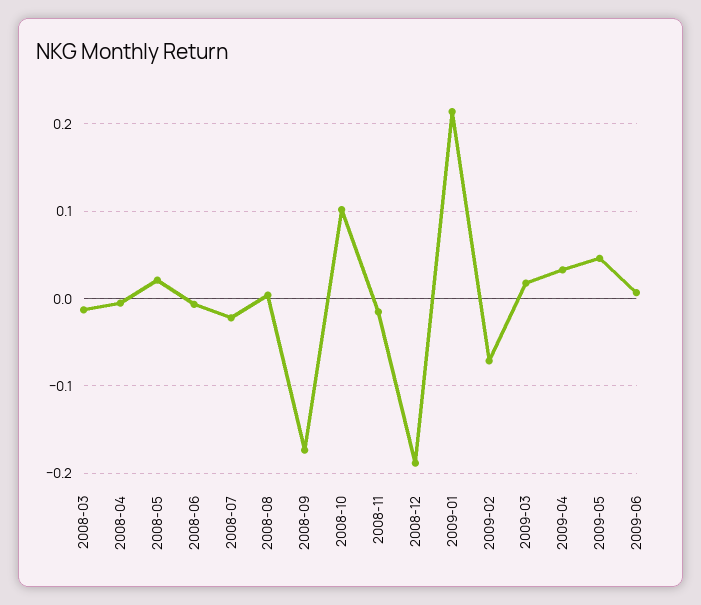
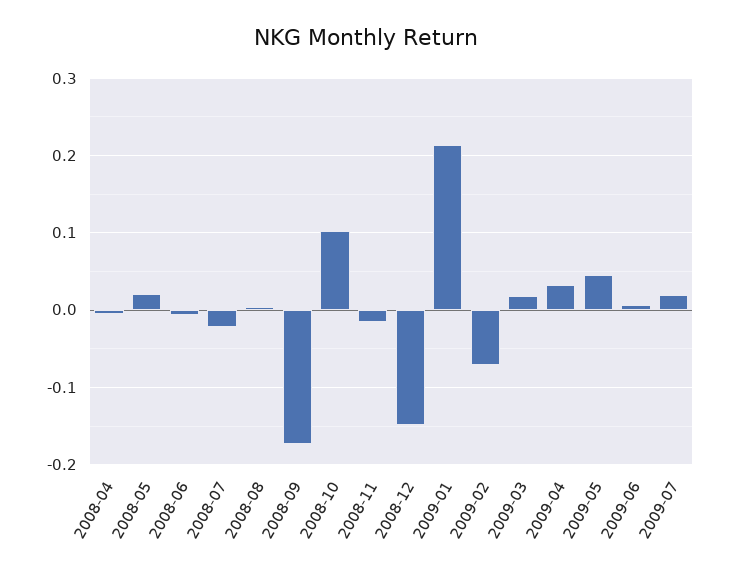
2008-03: -0.01 -> none
2008-12: -0.19 -> -0.15
2009-07: none -> 0.02

